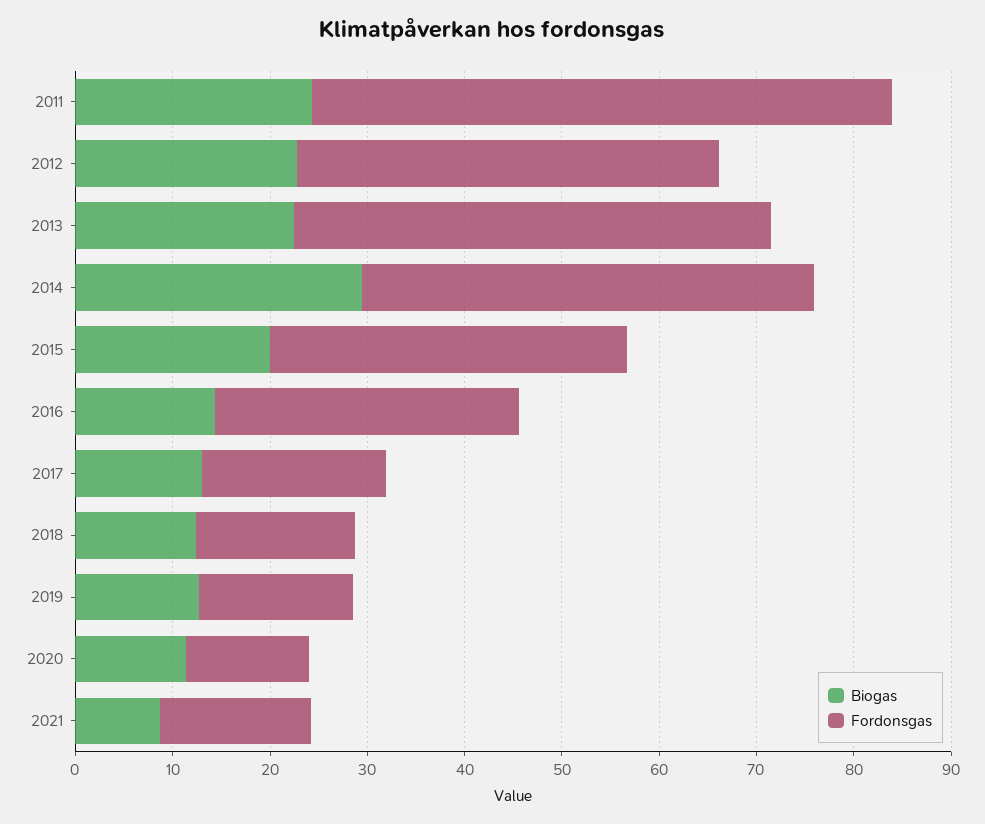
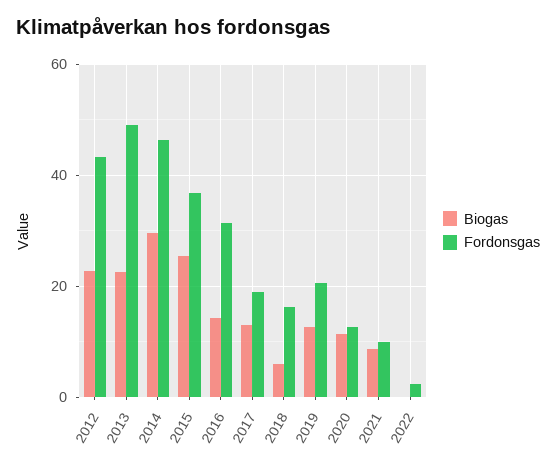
Biogas, 2011: 24 -> none
Fordonsgas, 2011: 60 -> none
Biogas, 2015: 20 -> 26
Biogas, 2018: 12 -> 6
Fordonsgas, 2019: 16 -> 20
Fordonsgas, 2021: 16 -> 10
Biogas, 2022: none -> 0
Fordonsgas, 2022: none -> 2

